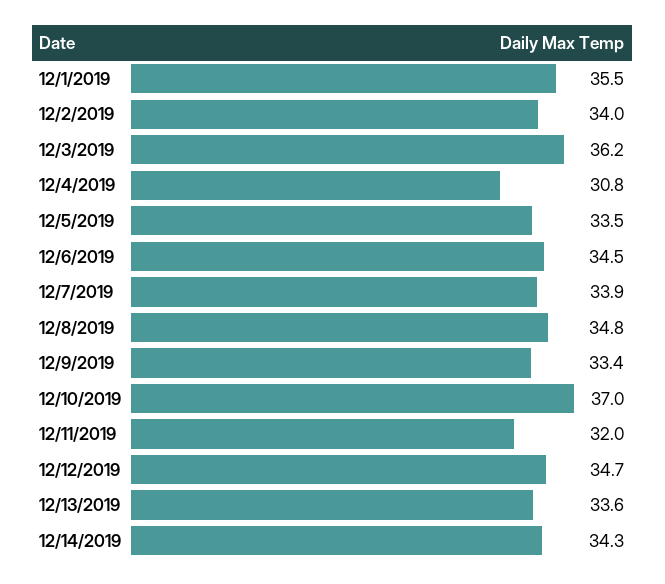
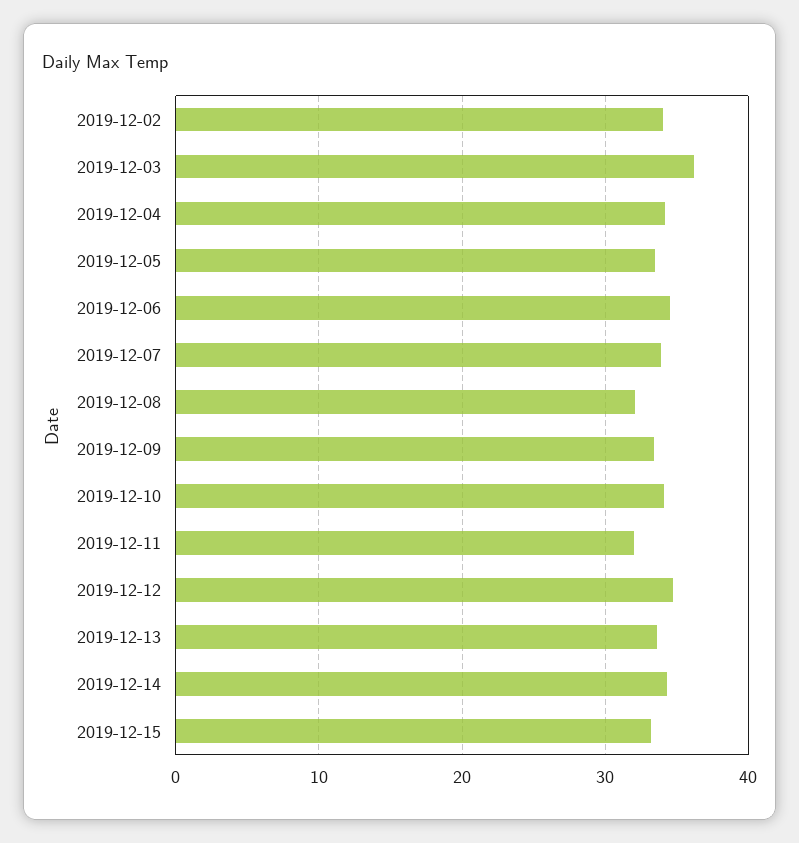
12/1/2019: 35.5 -> none
12/4/2019: 30.8 -> 34
12/8/2019: 34.8 -> 32
12/10/2019: 37 -> 34
2019-12-15: none -> 33

